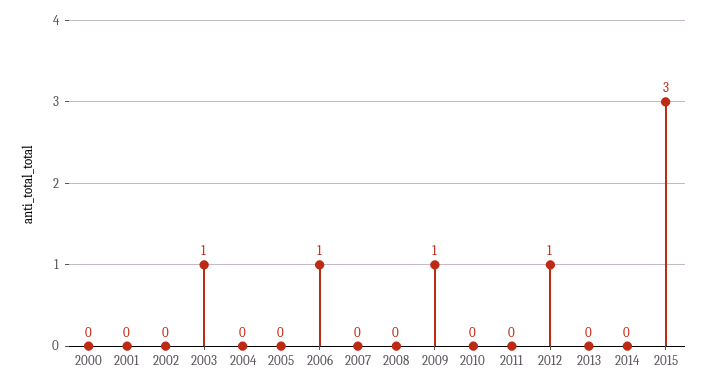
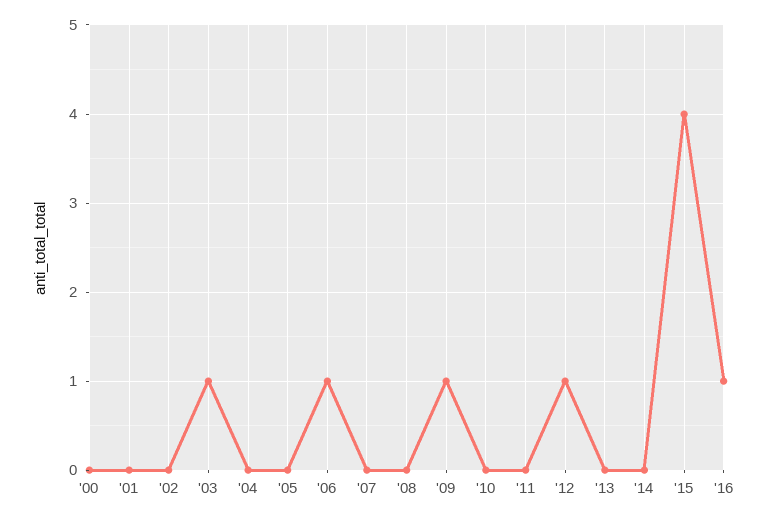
2015: 3 -> 4
'16: none -> 1

